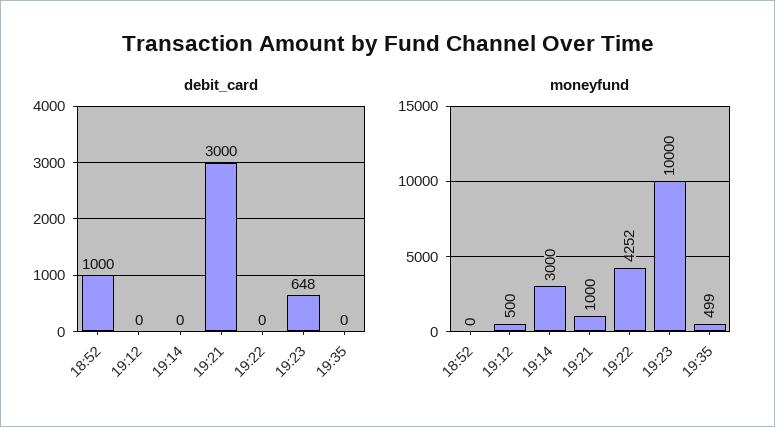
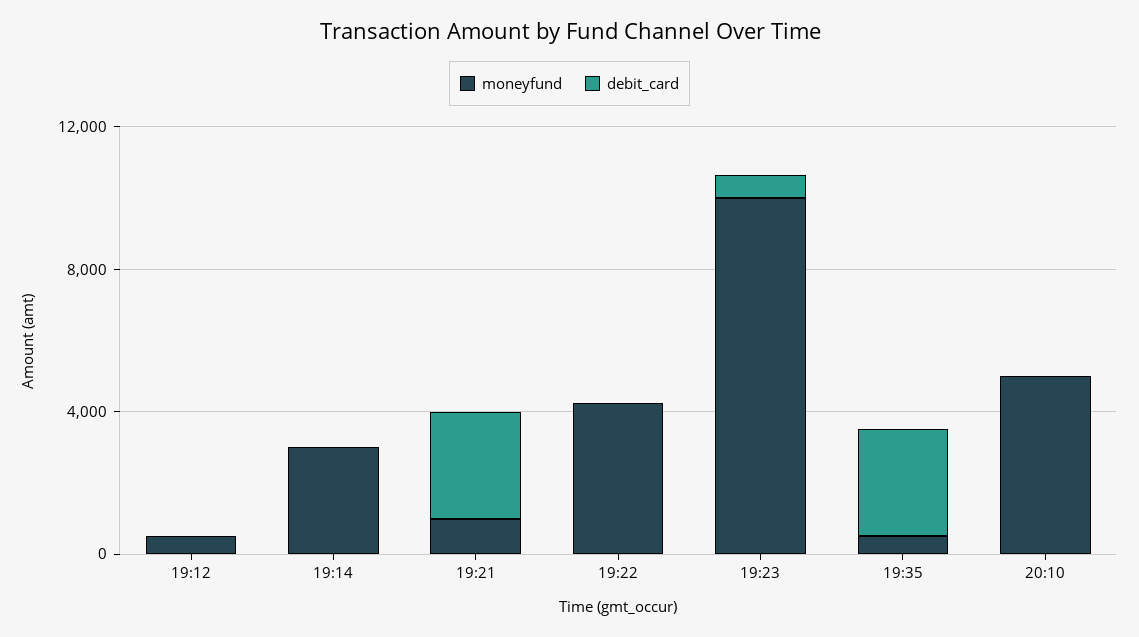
debit_card, 18:52: 1000 -> none
debit_card, 19:35: 0 -> 3000
moneyfund, 18:52: 0 -> none
moneyfund, 20:10: none -> 5000
debit_card, 20:10: none -> 0

